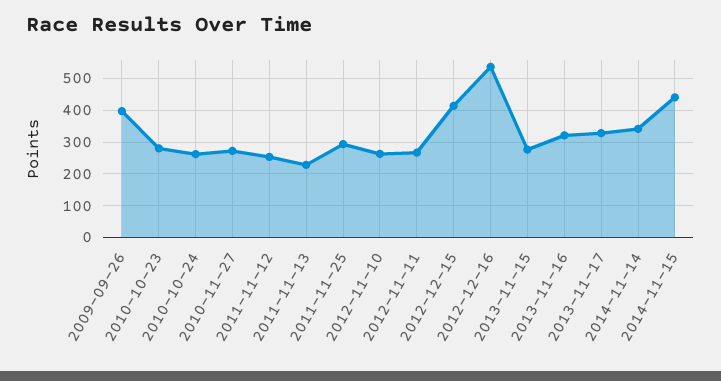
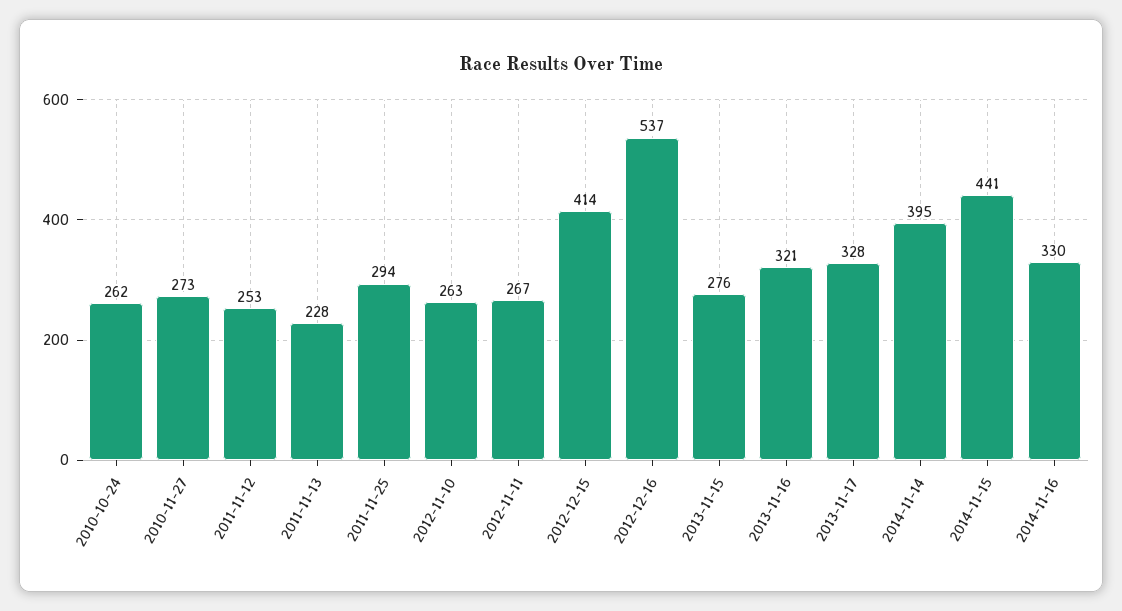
2009-09-26: 400 -> none
2010-10-23: 280 -> none
2014-11-14: 340 -> 395
2014-11-16: none -> 330

